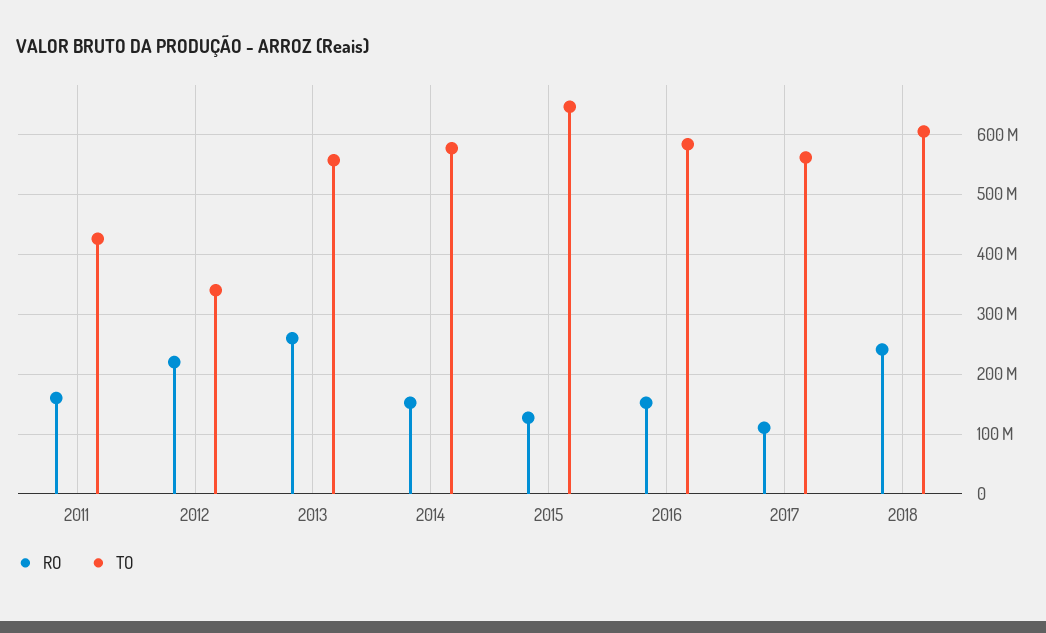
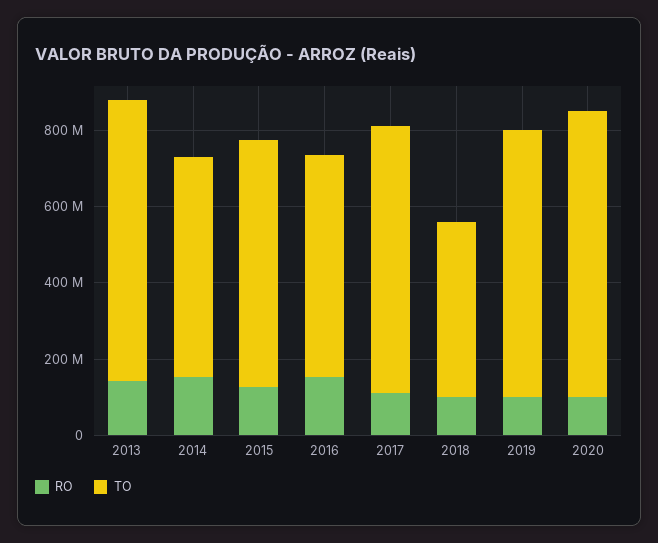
RO, 2011: 160000000 -> none
TO, 2011: 420000000 -> none
RO, 2012: 220000000 -> none
TO, 2012: 340000000 -> none
RO, 2013: 260000000 -> 150000000
TO, 2013: 560000000 -> 750000000
TO, 2017: 560000000 -> 700000000
RO, 2018: 240000000 -> 100000000
TO, 2018: 600000000 -> 450000000
RO, 2019: none -> 100000000
TO, 2019: none -> 700000000
RO, 2020: none -> 100000000
TO, 2020: none -> 750000000

